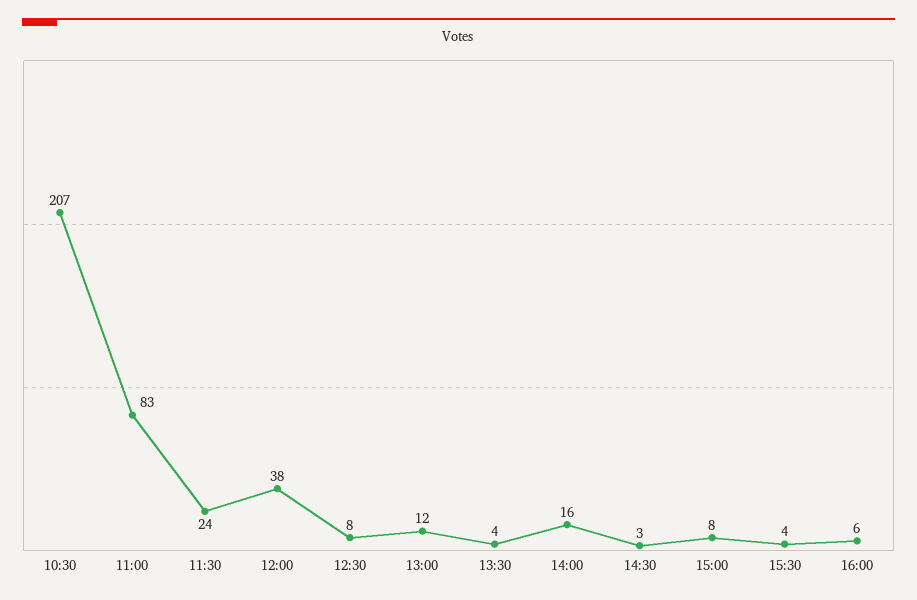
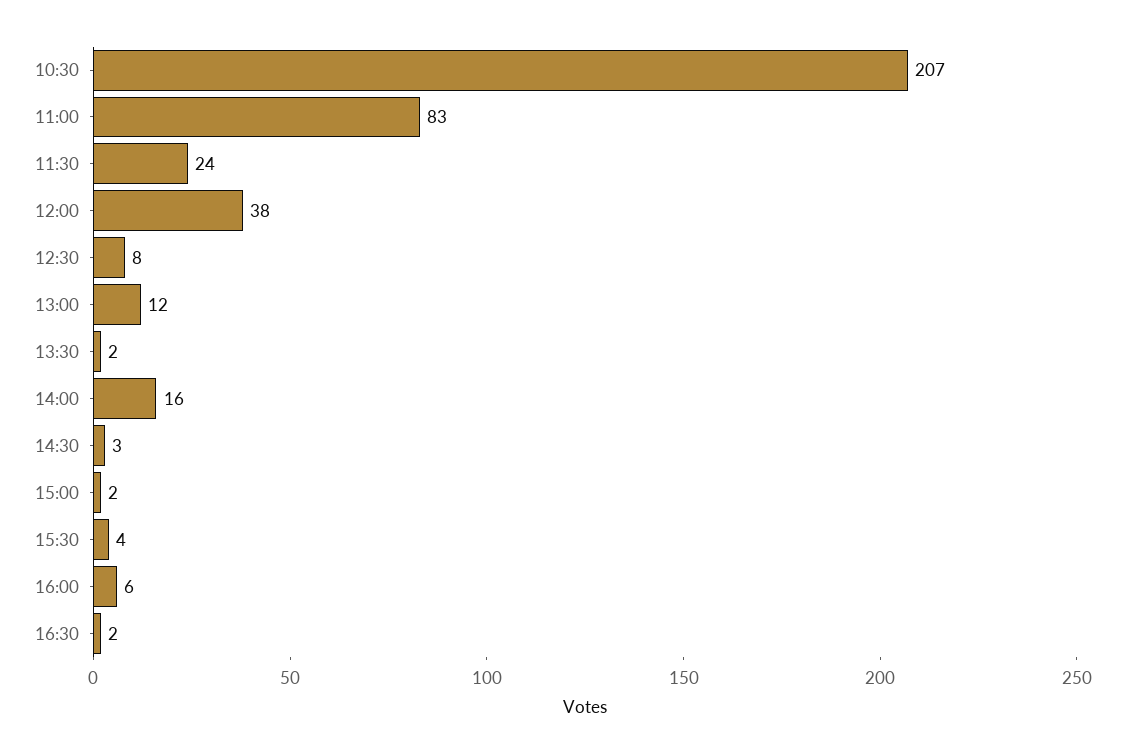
13:30: 4 -> 2
15:00: 8 -> 2
16:30: none -> 2

